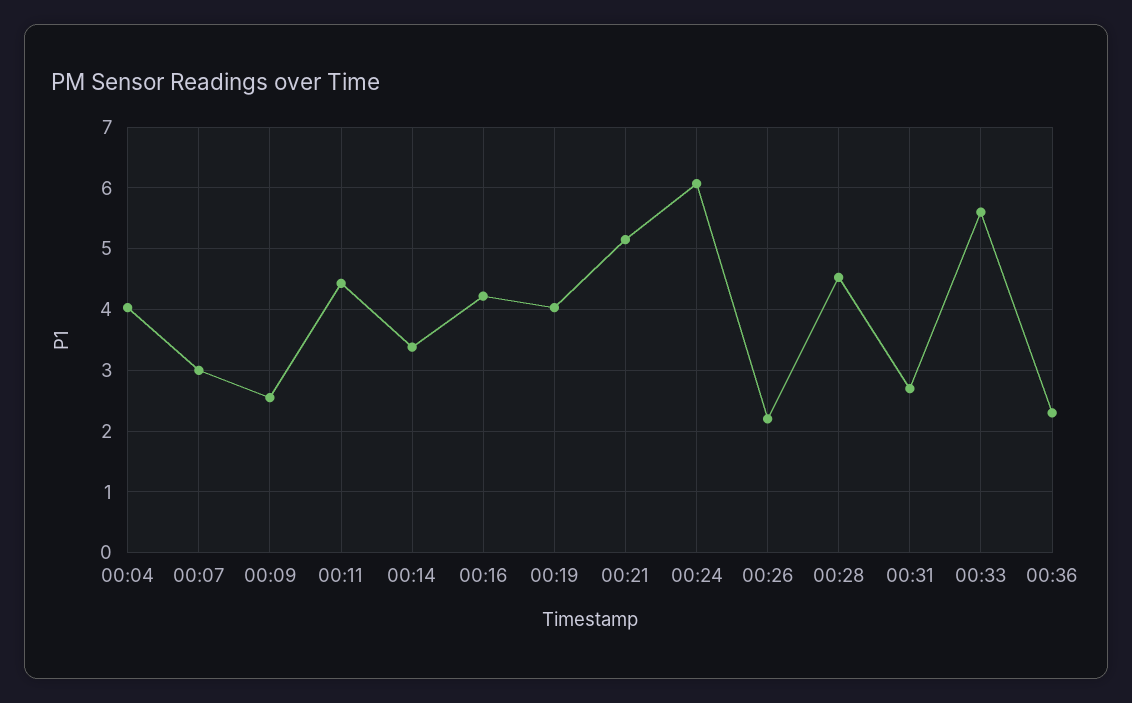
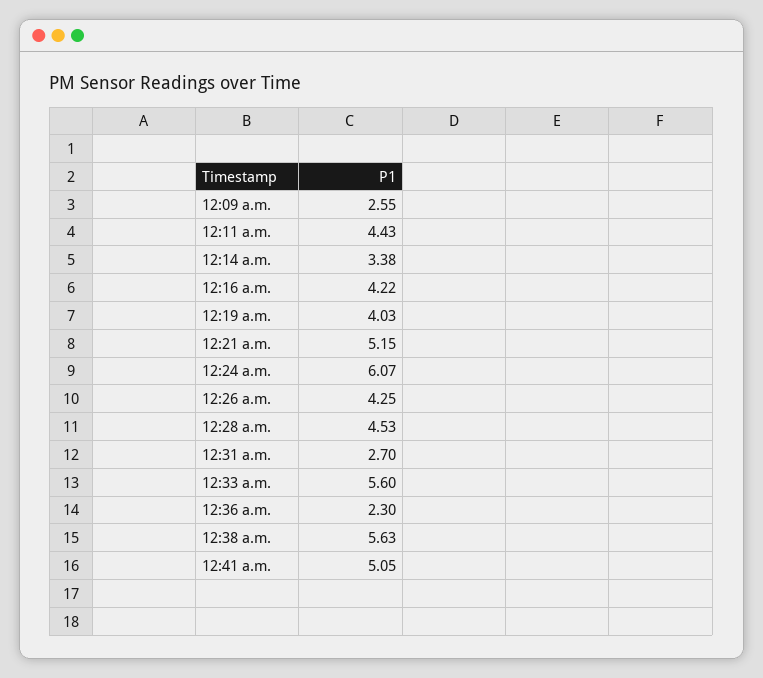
00:04: 4 -> none
00:07: 3 -> none
00:26: 2.2 -> 4.25
12:38 a.m.: none -> 5.63
12:41 a.m.: none -> 5.05

